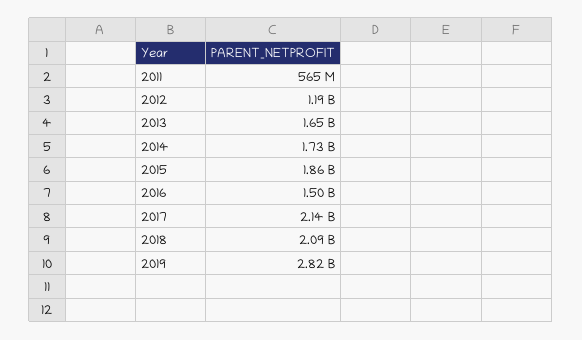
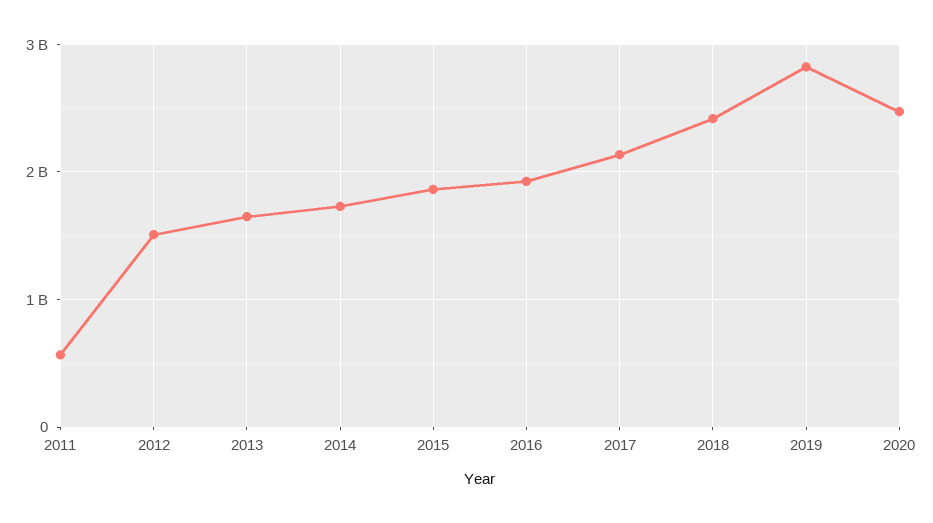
2012: 1190000000 -> 1500000000
2016: 1500000000 -> 1900000000
2018: 2090000000 -> 2400000000
2020: none -> 2500000000

